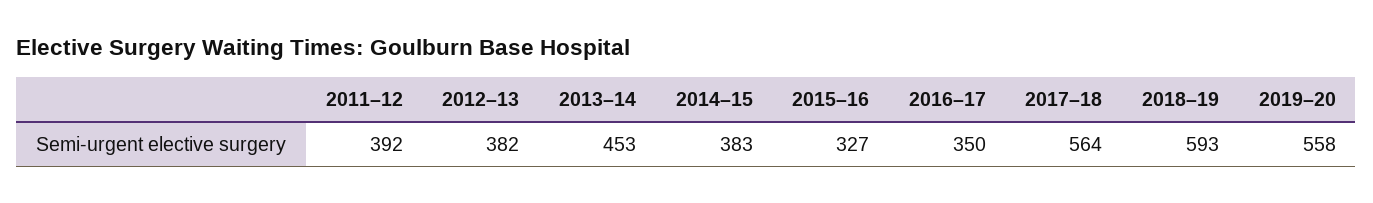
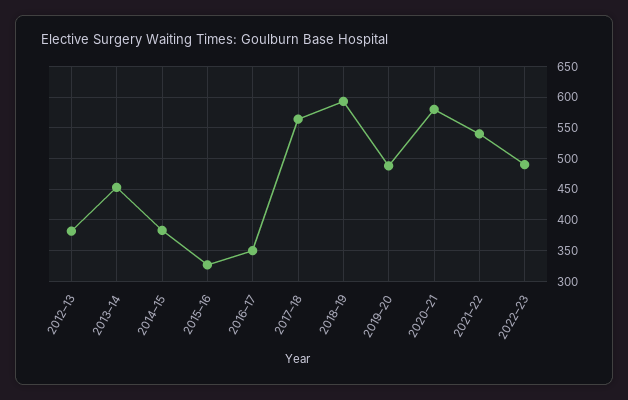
2011–12: 392 -> none
2019–20: 558 -> 490
2020–21: none -> 580
2021–22: none -> 540
2022–23: none -> 490

